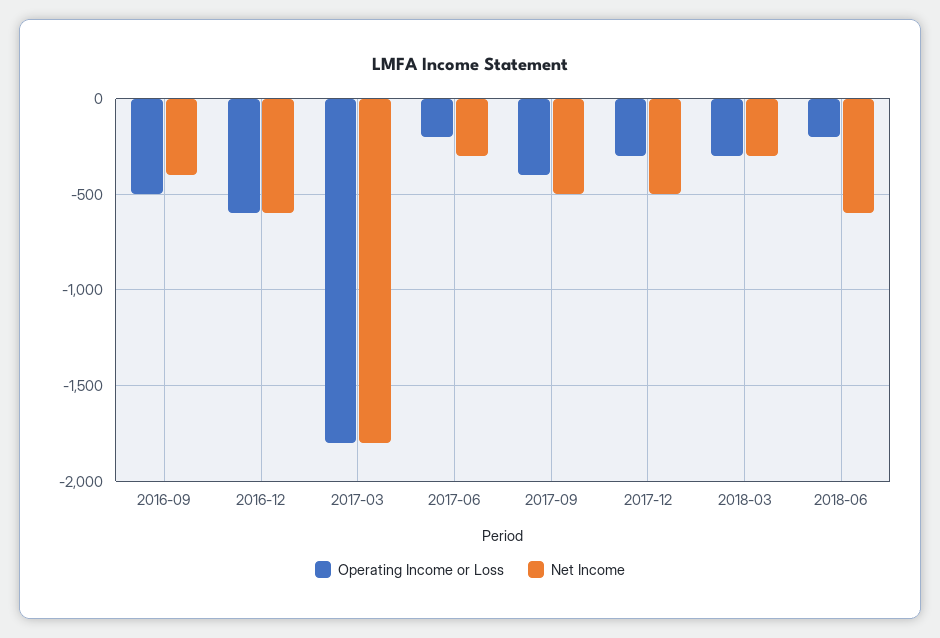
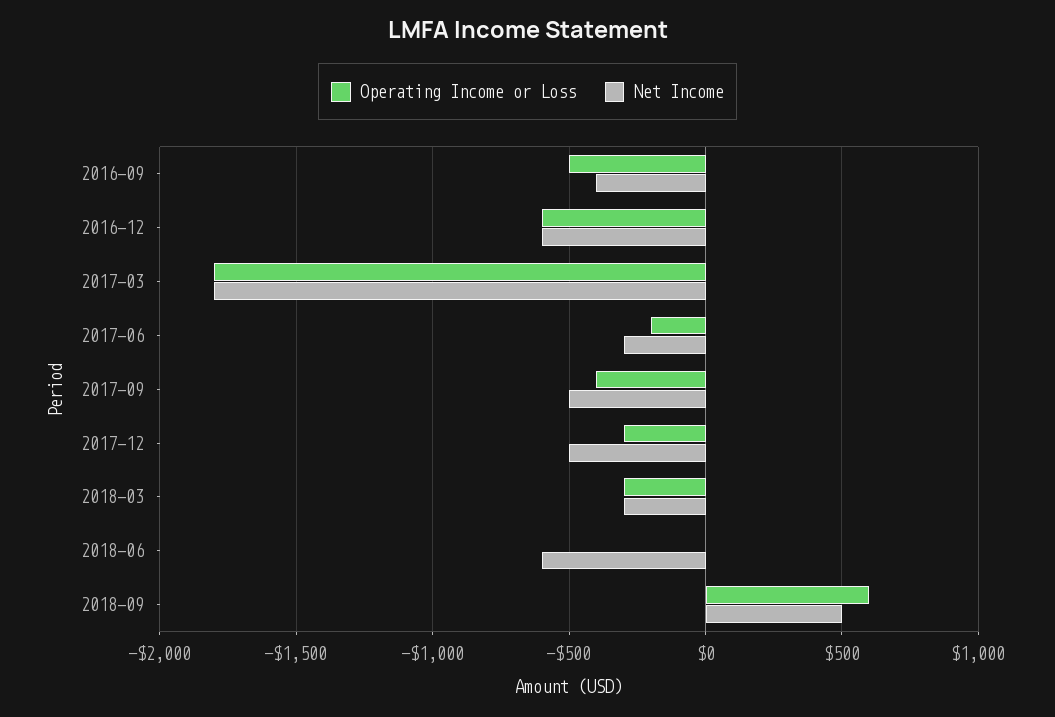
Operating Income or Loss, 2018-06: -200 -> 0
Operating Income or Loss, 2018-09: none -> 600
Net Income, 2018-09: none -> 500

